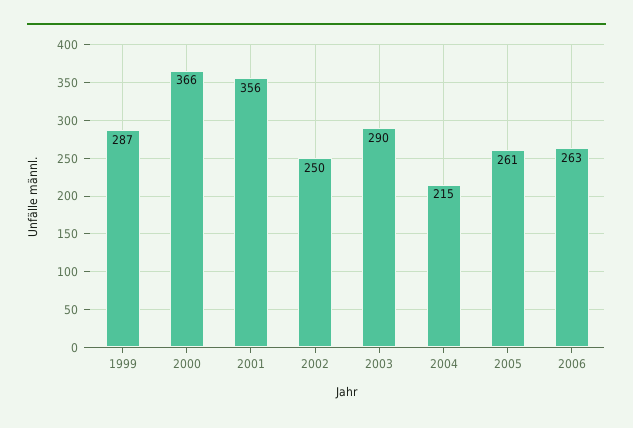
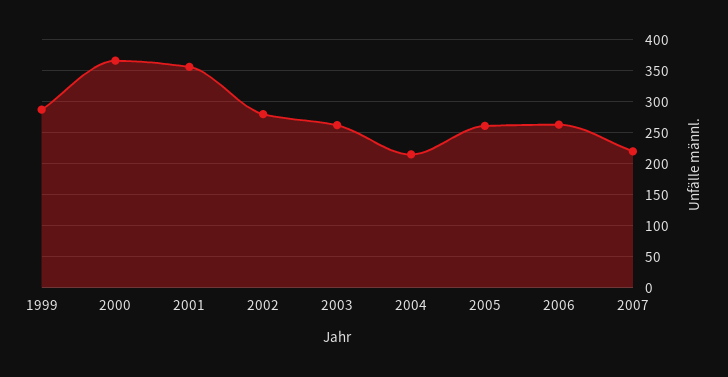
2002: 250 -> 280
2003: 290 -> 260
2007: none -> 220

